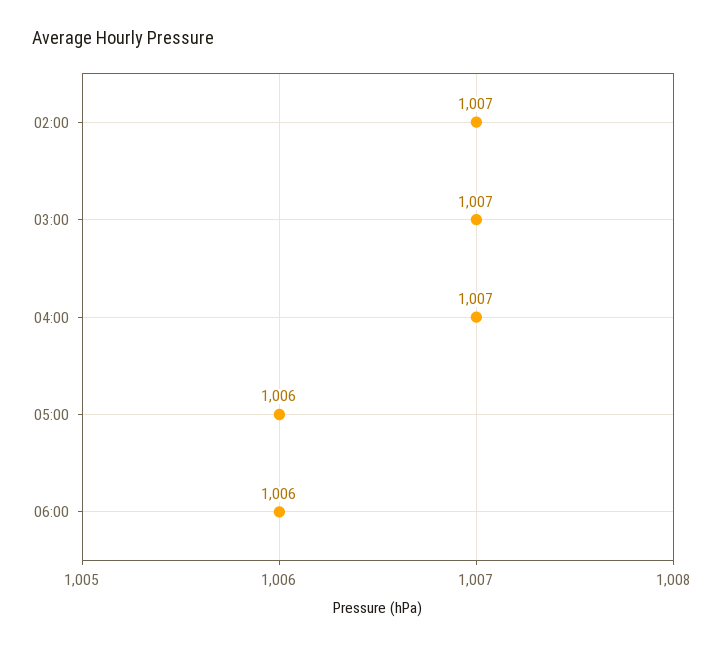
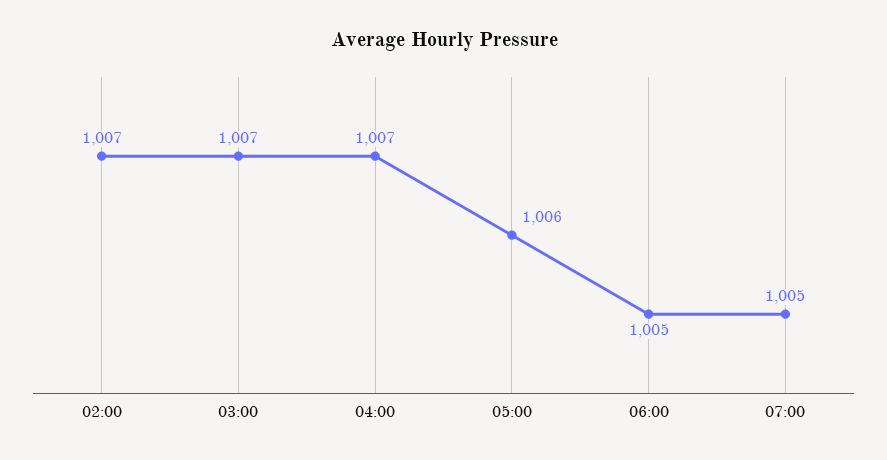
06:00: 1006 -> 1005
07:00: none -> 1005

